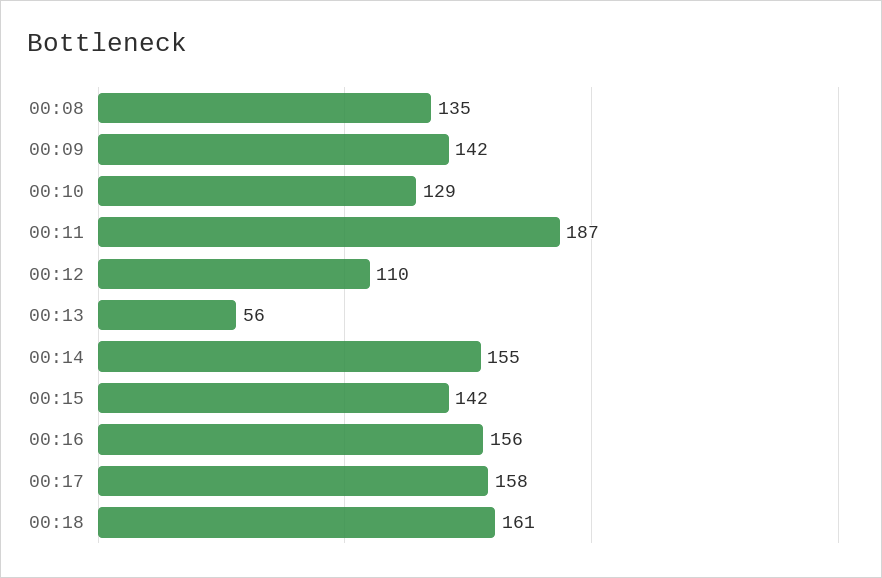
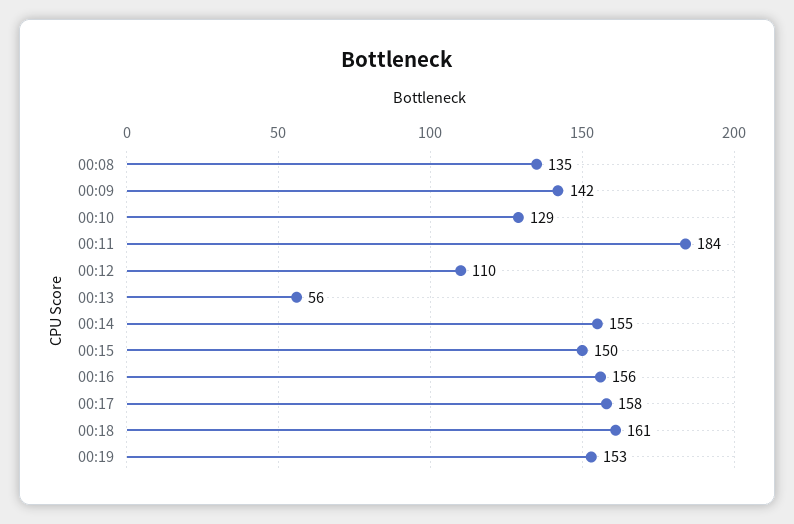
00:11: 187 -> 184
00:15: 142 -> 150
00:19: none -> 153

